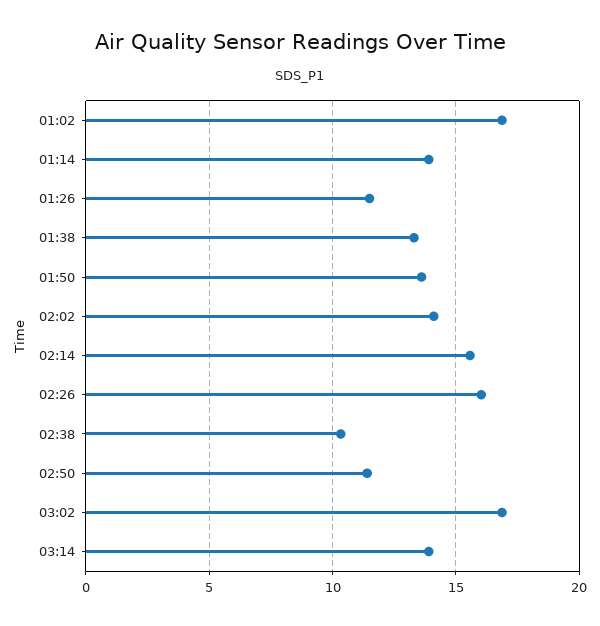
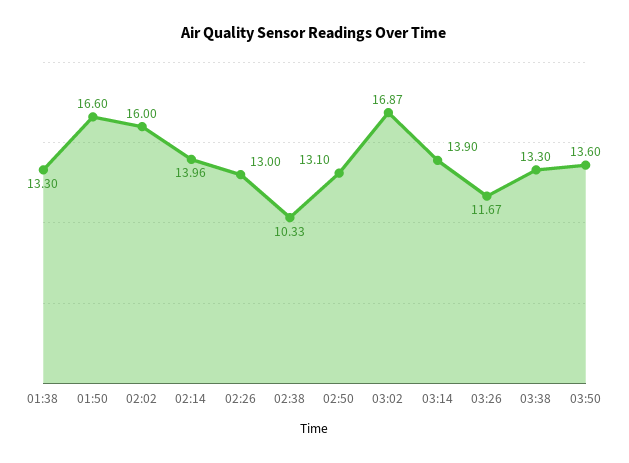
01:02: 17 -> none
01:14: 14 -> none
01:26: 11.5 -> none
01:50: 13.5 -> 16.6
02:02: 14 -> 16
02:14: 15.5 -> 13.96
02:26: 16 -> 13
02:50: 11.5 -> 13.1
03:26: none -> 11.67
03:38: none -> 13.3
03:50: none -> 13.6

